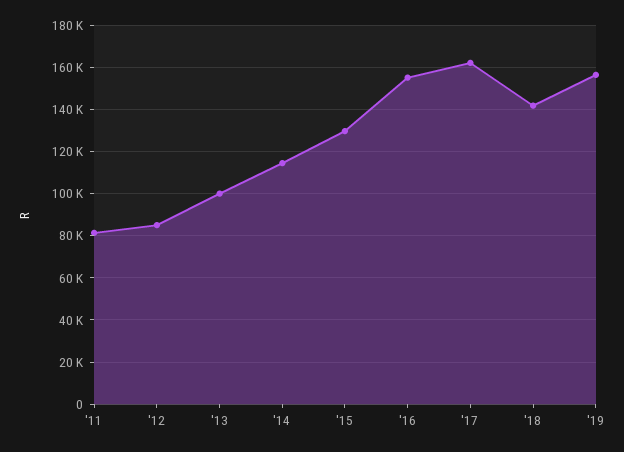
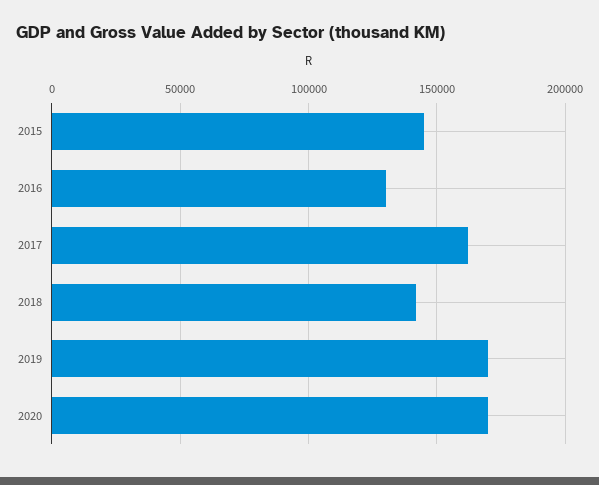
'11: 80000 -> none
'12: 85000 -> none
'13: 100000 -> none
'14: 115000 -> none
'15: 130000 -> 145000
'16: 155000 -> 130000
'19: 155000 -> 170000
2020: none -> 170000

